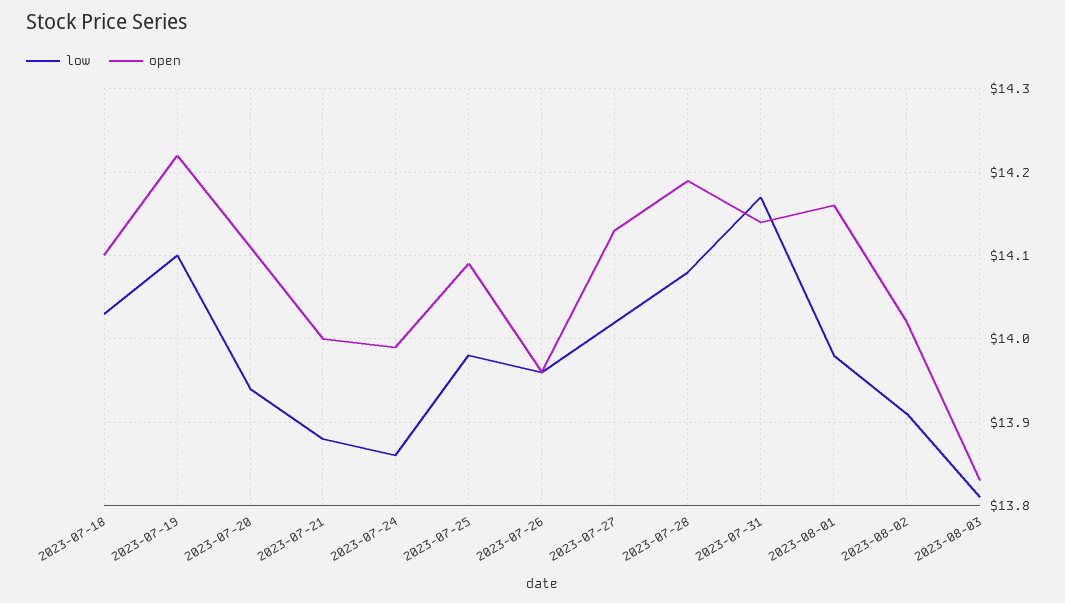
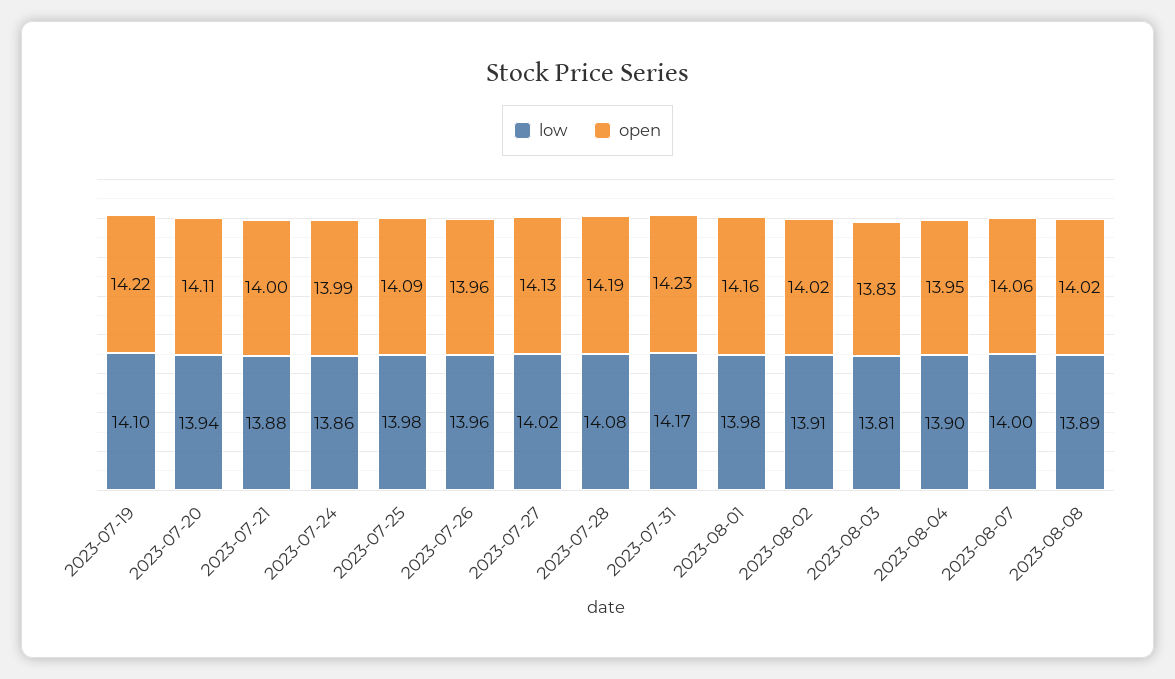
low, 2023-07-18: 14.03 -> none
open, 2023-07-18: 14.1 -> none
open, 2023-07-31: 14.14 -> 14.23
low, 2023-08-04: none -> 13.9
open, 2023-08-04: none -> 13.95
low, 2023-08-07: none -> 14
open, 2023-08-07: none -> 14.06
low, 2023-08-08: none -> 13.89
open, 2023-08-08: none -> 14.02

